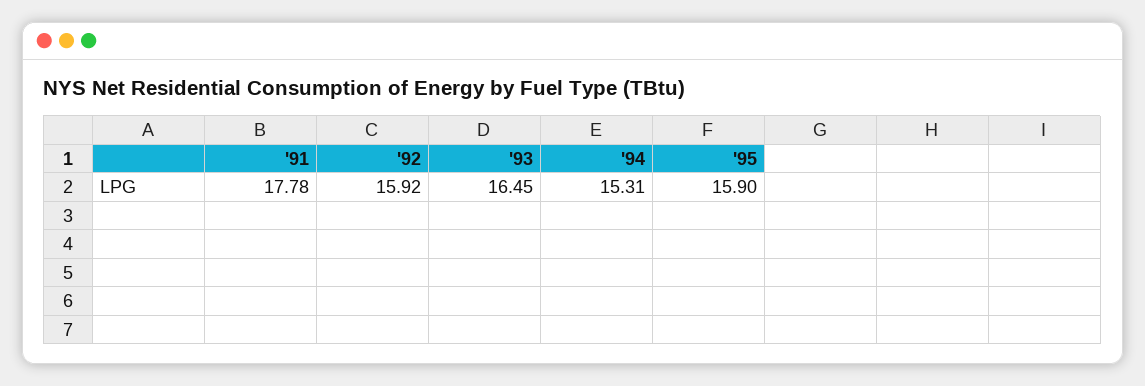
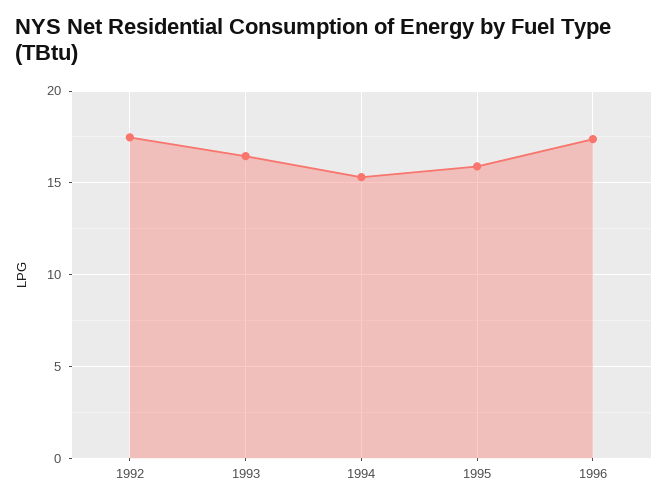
'91: 17.78 -> none
'92: 15.92 -> 17.5
1996: none -> 17.5

